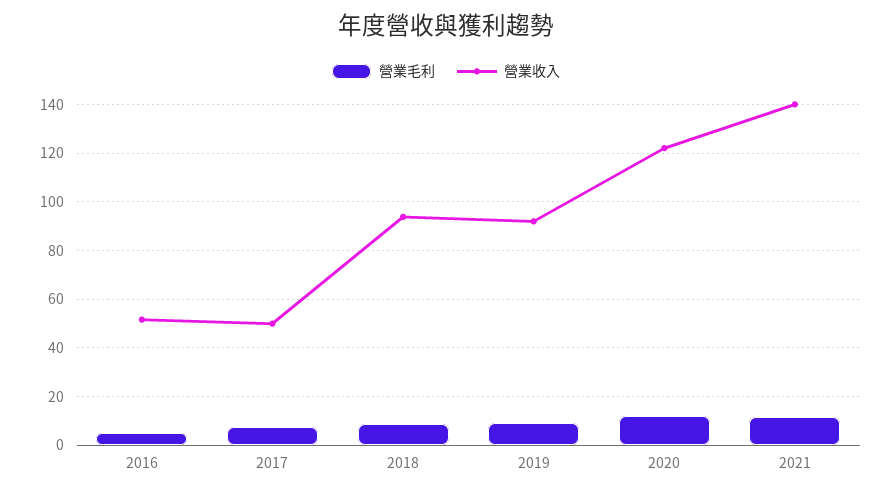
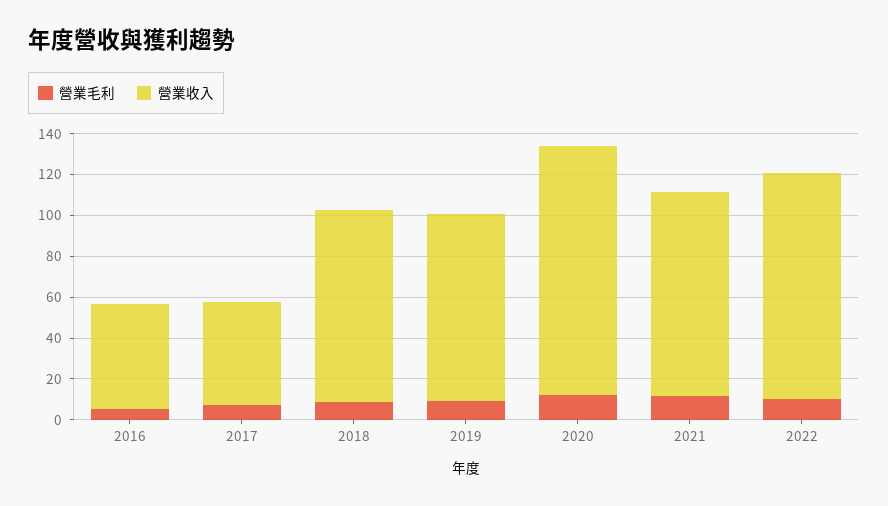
營業收入, 2021: 140 -> 100
營業毛利, 2022: none -> 10
營業收入, 2022: none -> 110

